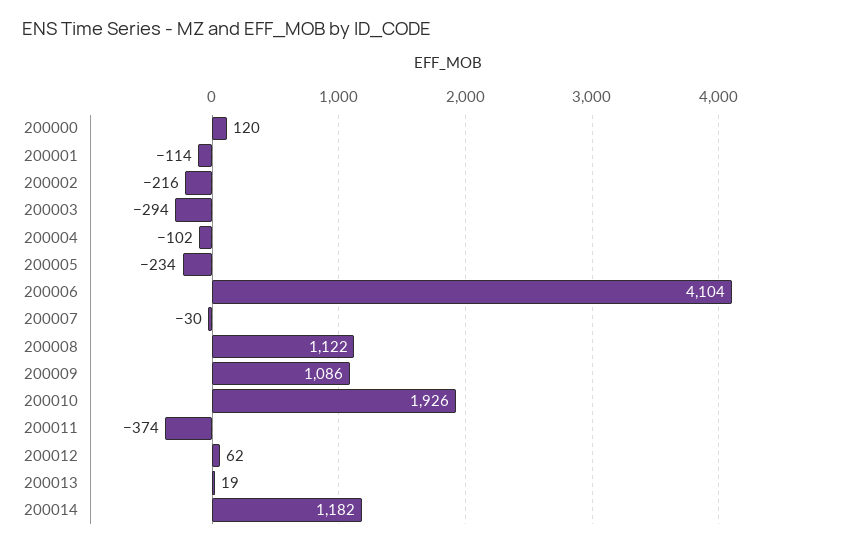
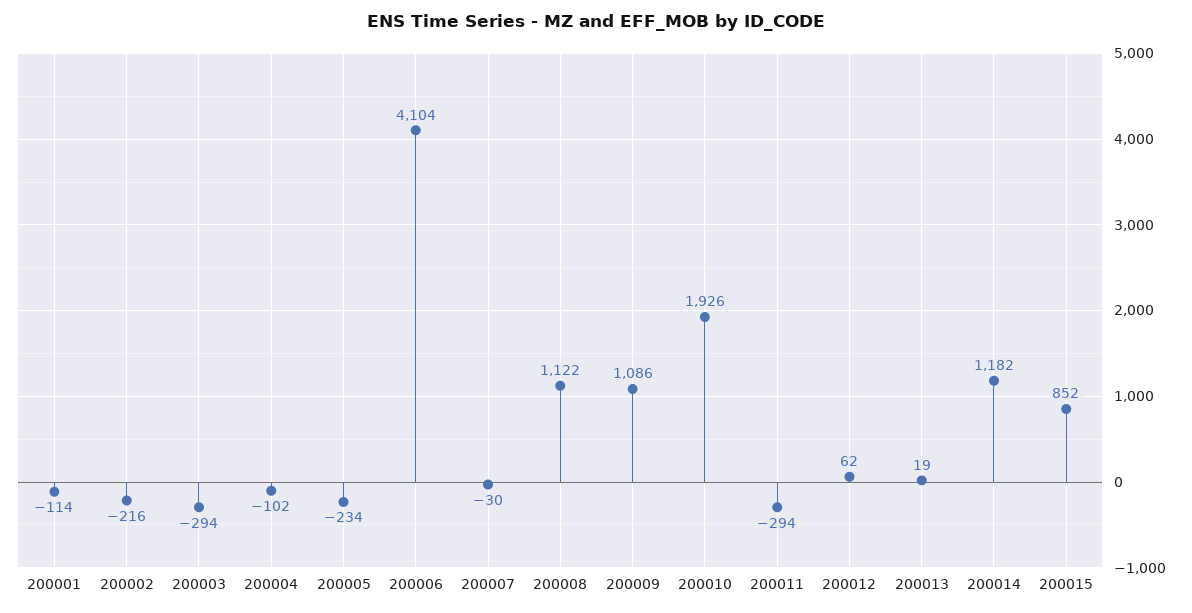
200000: 120 -> none
200011: -374 -> -294
200015: none -> 852

